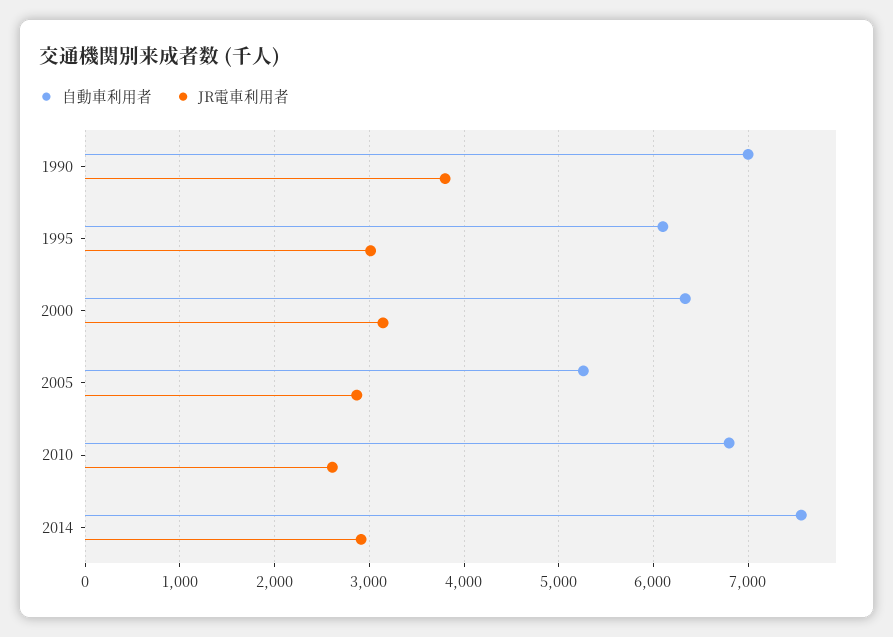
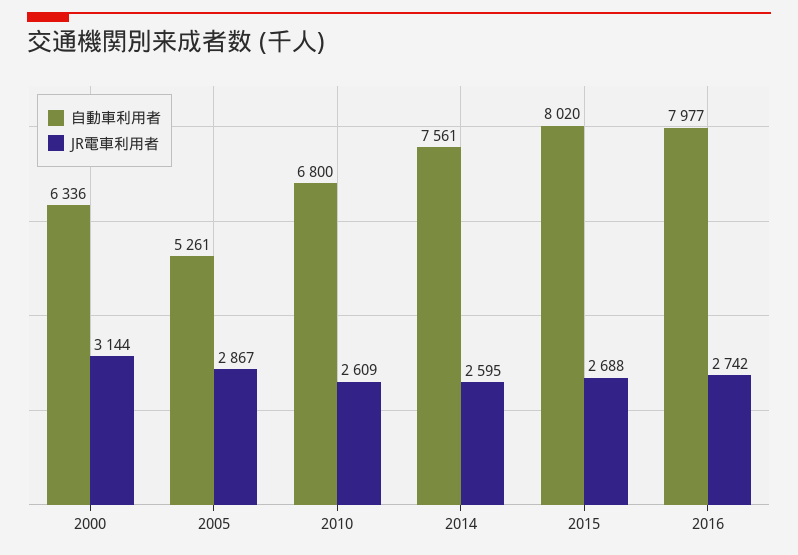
自動車利用者, 1990: 7000 -> none
JR電車利用者, 1990: 3800 -> none
自動車利用者, 1995: 6100 -> none
JR電車利用者, 1995: 3000 -> none
JR電車利用者, 2014: 2900 -> 2595
自動車利用者, 2015: none -> 8020
JR電車利用者, 2015: none -> 2688
自動車利用者, 2016: none -> 7977
JR電車利用者, 2016: none -> 2742

